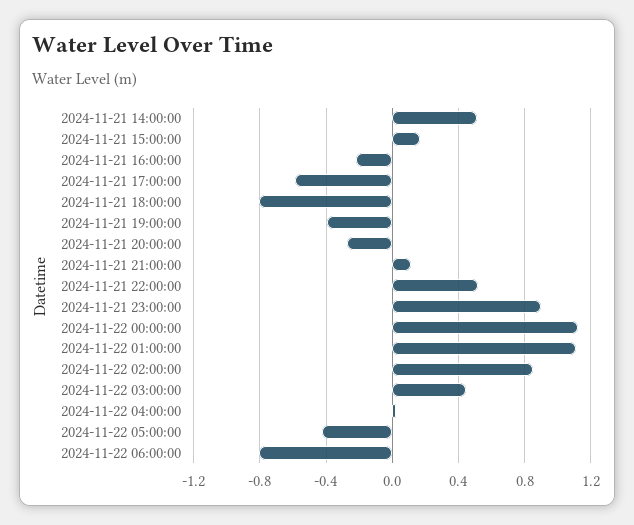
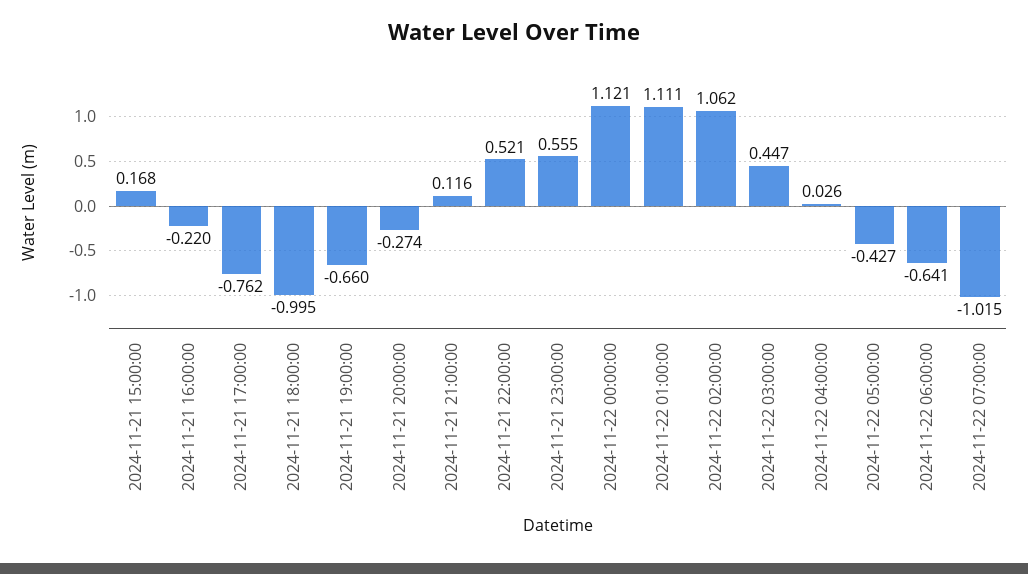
2024-11-21 14:00:00: 0.5 -> none
2024-11-21 17:00:00: -0.6 -> -0.762
2024-11-21 18:00:00: -0.8 -> -0.995
2024-11-21 19:00:00: -0.4 -> -0.66
2024-11-21 23:00:00: 0.9 -> 0.555
2024-11-22 02:00:00: 0.85 -> 1.062
2024-11-22 06:00:00: -0.8 -> -0.641
2024-11-22 07:00:00: none -> -1.015

